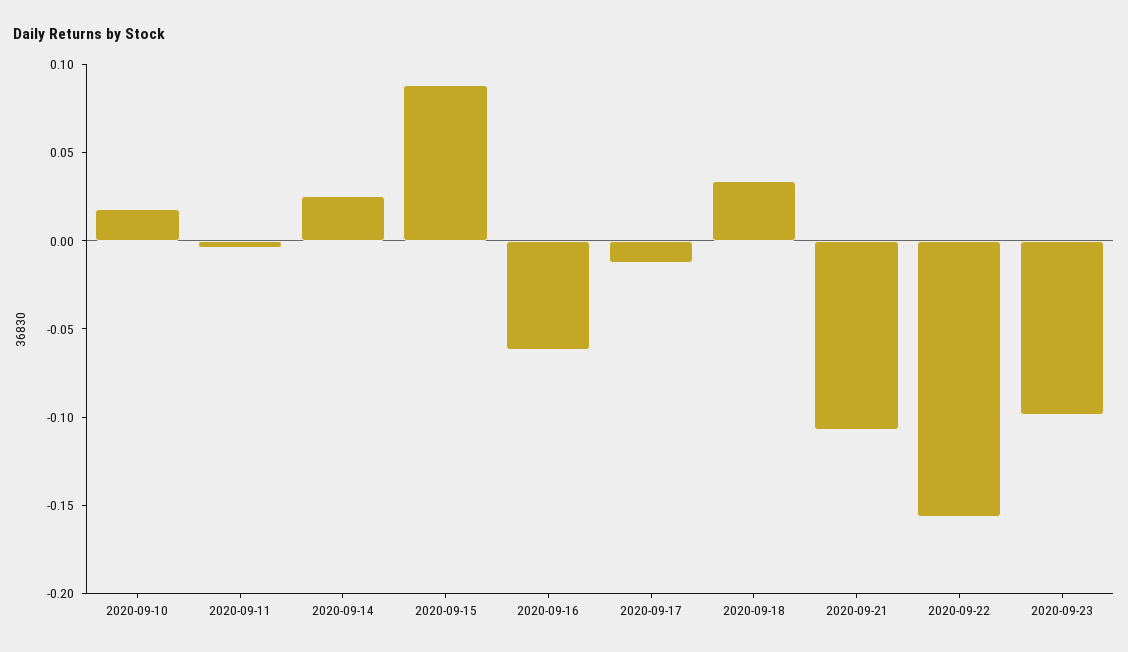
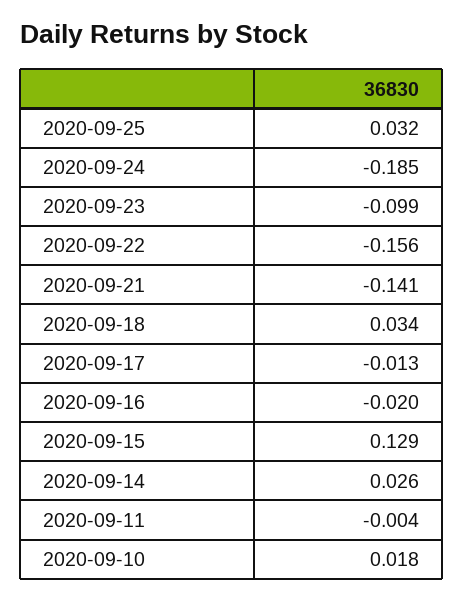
2020-09-15: 0.09 -> 0.129
2020-09-16: -0.06 -> -0.02
2020-09-21: -0.11 -> -0.141
2020-09-25: none -> 0.032
2020-09-24: none -> -0.185

